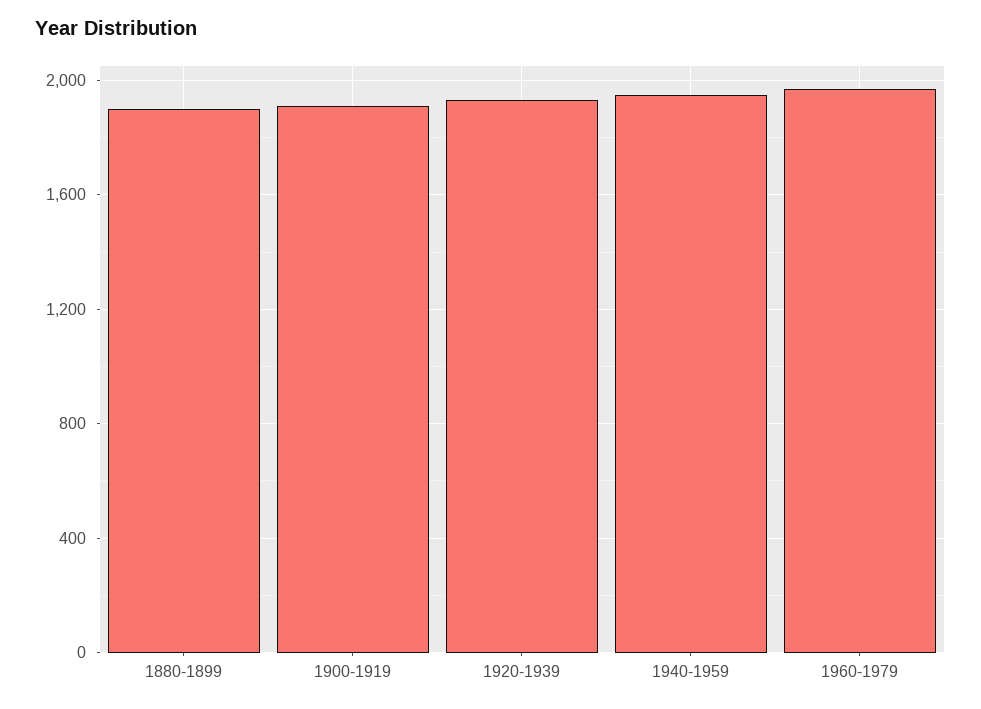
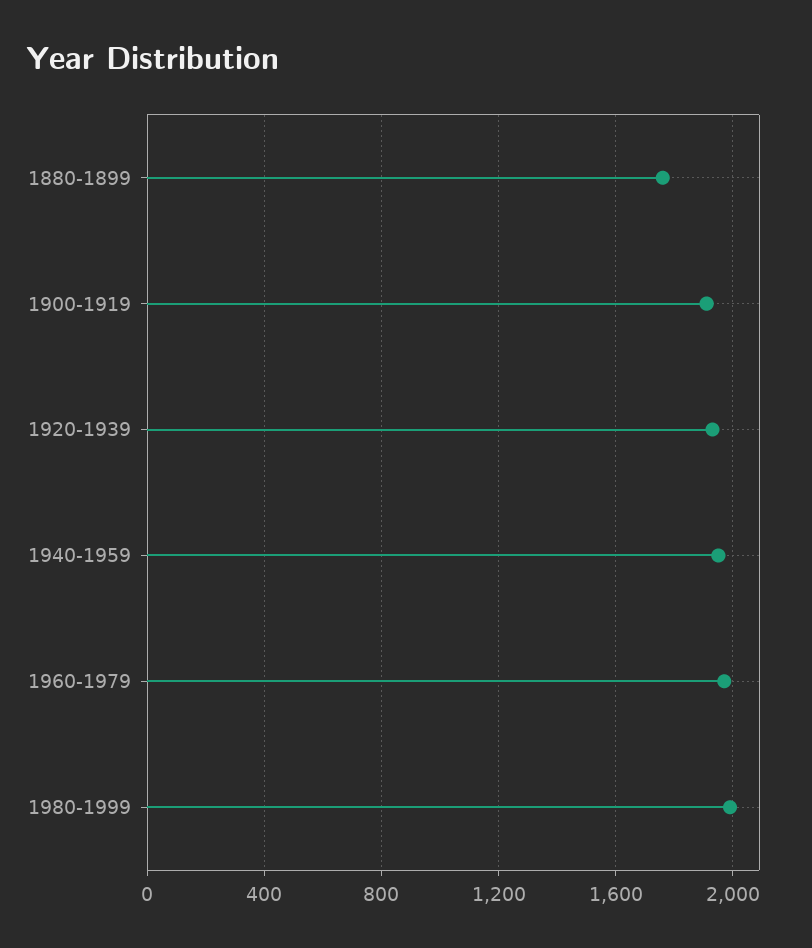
1880-1899: 1900 -> 1750
1980-1999: none -> 2000

